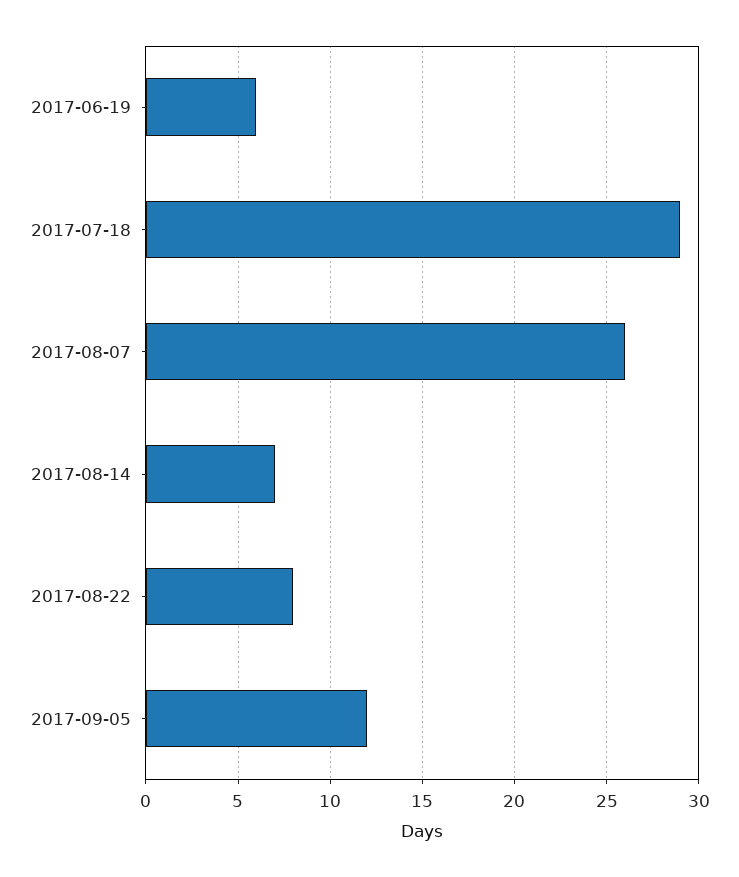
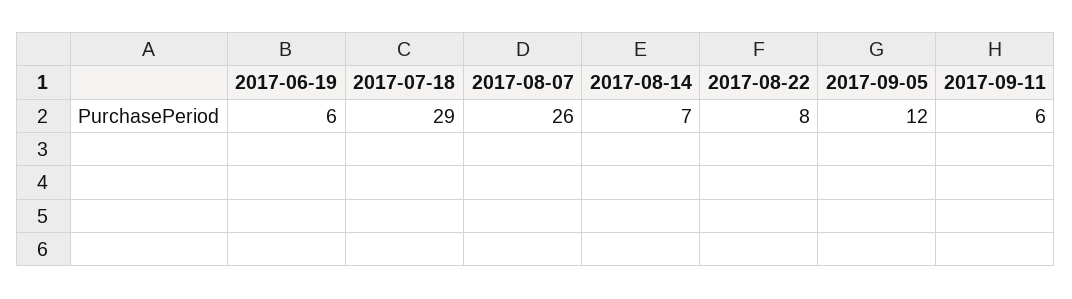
2017-09-11: none -> 6

